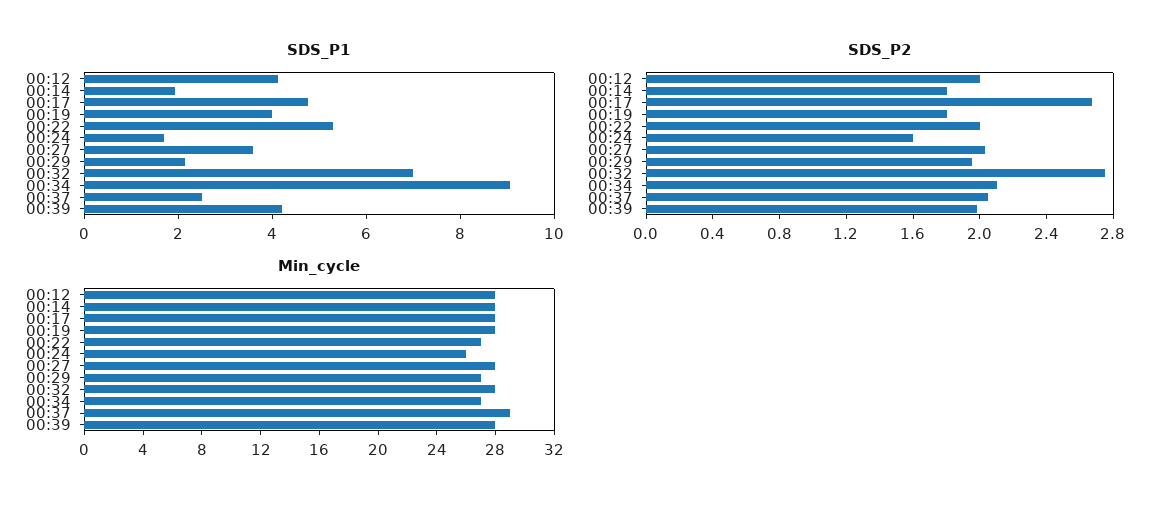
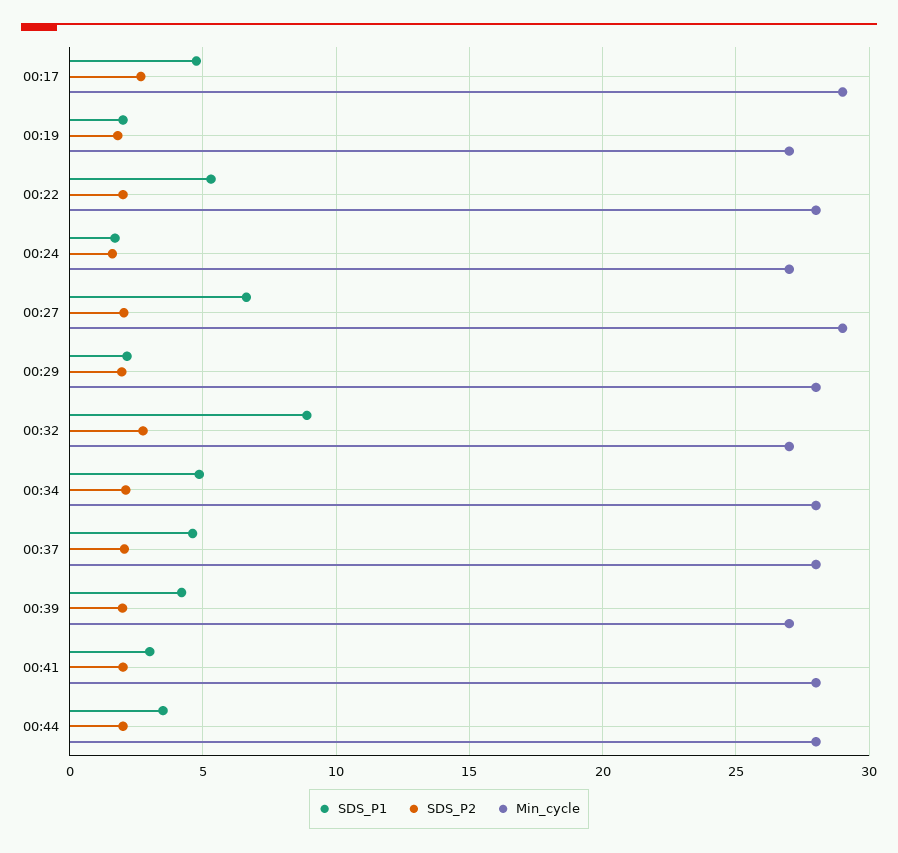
SDS_P1, 00:12: 4 -> none
SDS_P1, 00:14: 2 -> none
SDS_P1, 00:19: 4 -> 2
SDS_P1, 00:27: 3.5 -> 6.5
SDS_P1, 00:32: 7 -> 9
SDS_P1, 00:34: 9 -> 5
SDS_P1, 00:37: 2.5 -> 4.5
SDS_P2, 00:12: 2 -> none
SDS_P2, 00:14: 1.8 -> none
Min_cycle, 00:12: 28 -> none
Min_cycle, 00:14: 28 -> none
Min_cycle, 00:17: 28 -> 29
Min_cycle, 00:19: 28 -> 27
Min_cycle, 00:22: 27 -> 28
Min_cycle, 00:24: 26 -> 27
Min_cycle, 00:27: 28 -> 29
Min_cycle, 00:29: 27 -> 28
Min_cycle, 00:32: 28 -> 27
Min_cycle, 00:34: 27 -> 28
Min_cycle, 00:37: 29 -> 28
Min_cycle, 00:39: 28 -> 27
SDS_P1, 00:41: none -> 3
SDS_P2, 00:41: none -> 2
Min_cycle, 00:41: none -> 28
SDS_P1, 00:44: none -> 3.5
SDS_P2, 00:44: none -> 2
Min_cycle, 00:44: none -> 28

